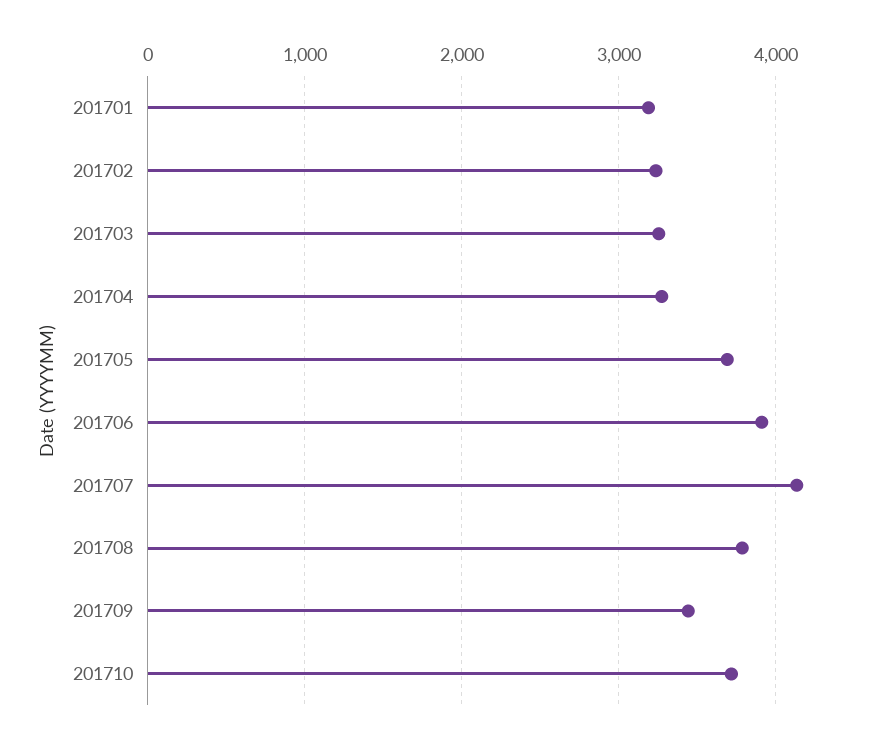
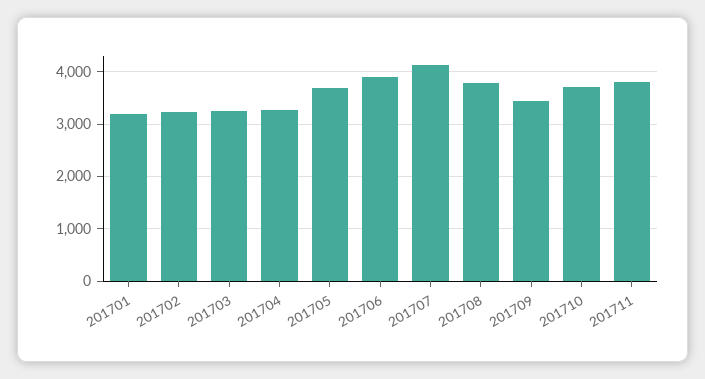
201711: none -> 3800

